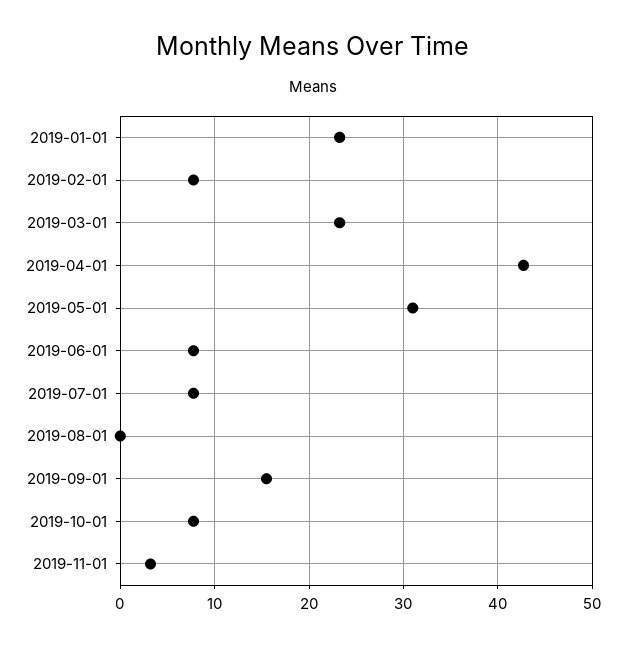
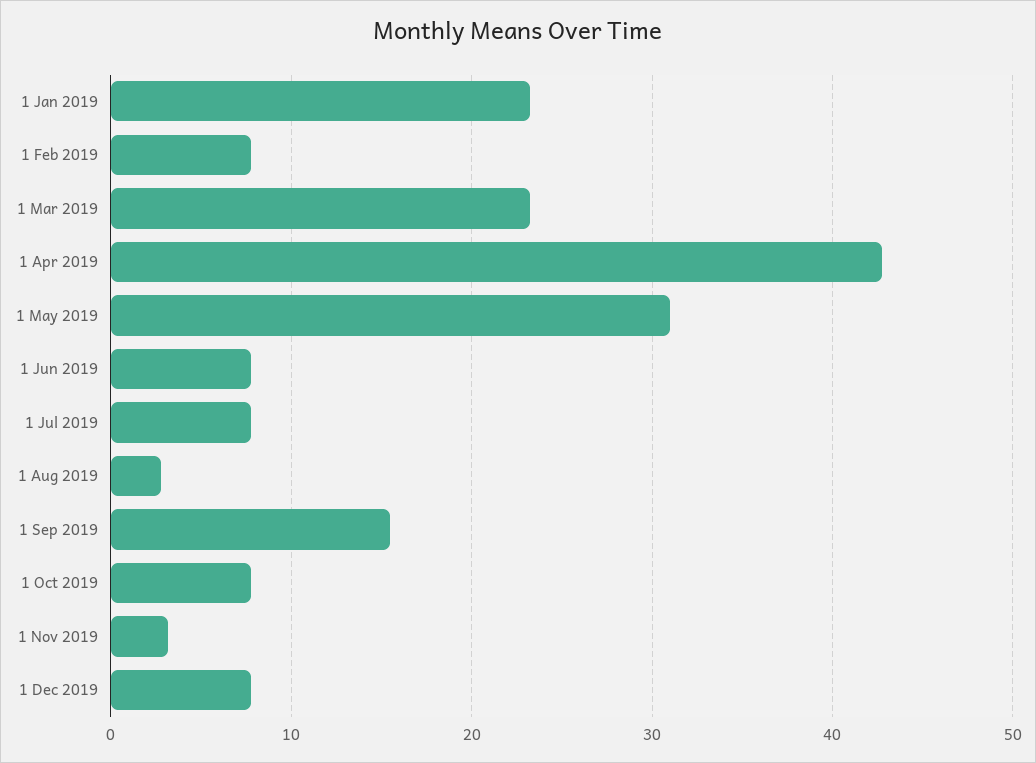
2019-08-01: 0 -> 3
1 Dec 2019: none -> 8

